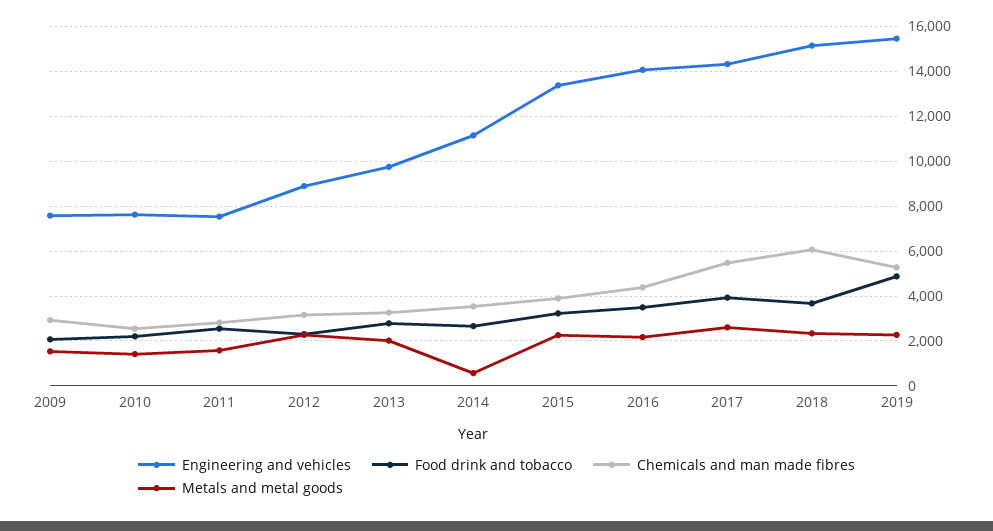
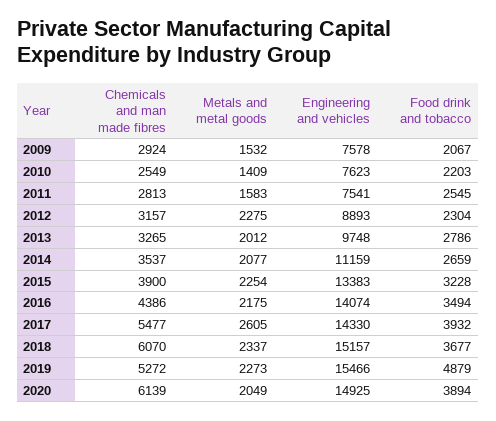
Metals and metal goods, 2014: 500 -> 2077
Chemicals and man made fibres, 2020: none -> 6139
Metals and metal goods, 2020: none -> 2049
Engineering and vehicles, 2020: none -> 14925
Food drink and tobacco, 2020: none -> 3894

